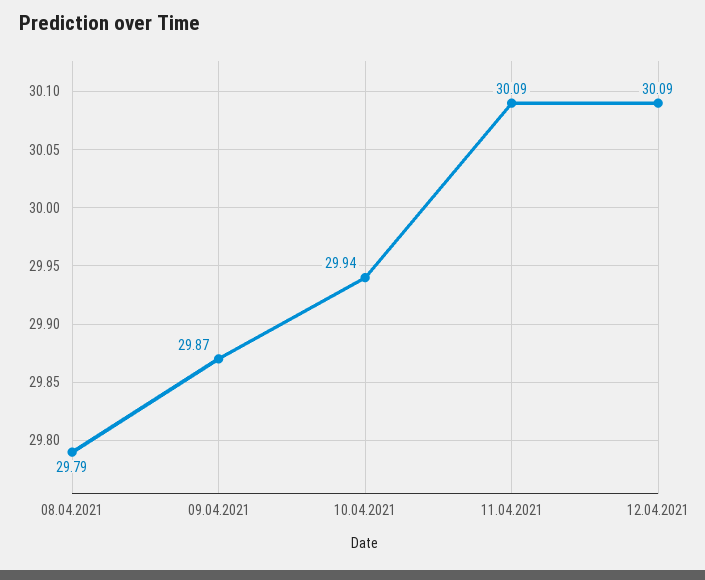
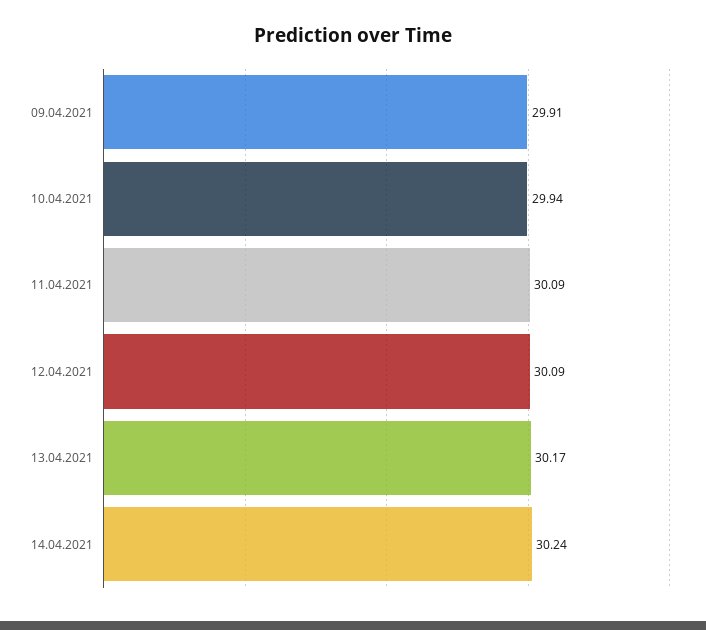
08.04.2021: 29.79 -> none
09.04.2021: 29.87 -> 29.91
13.04.2021: none -> 30.17
14.04.2021: none -> 30.24

